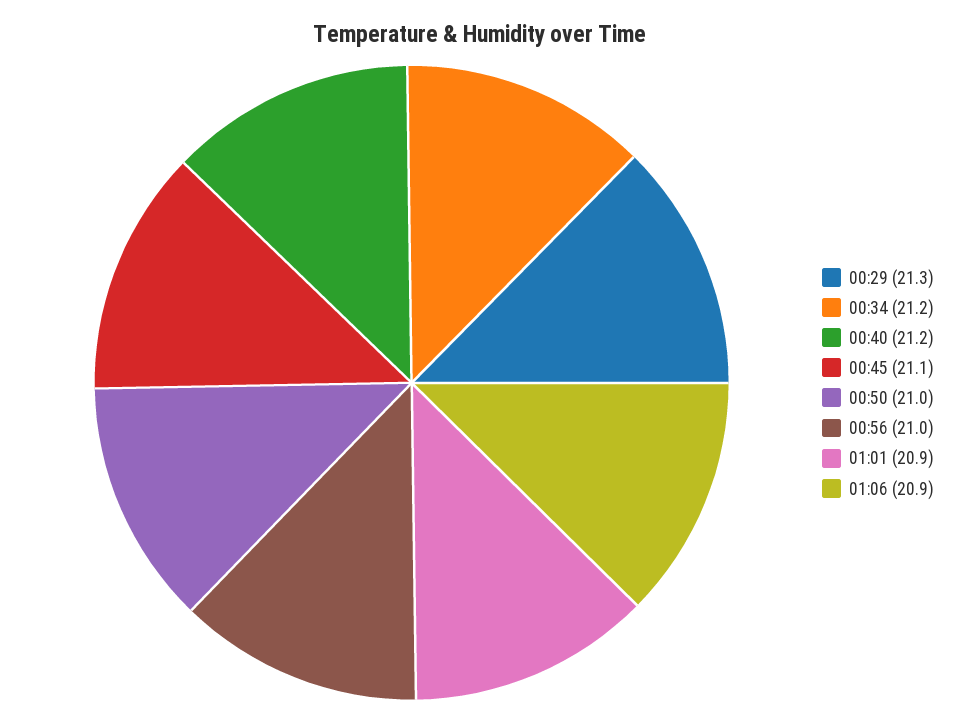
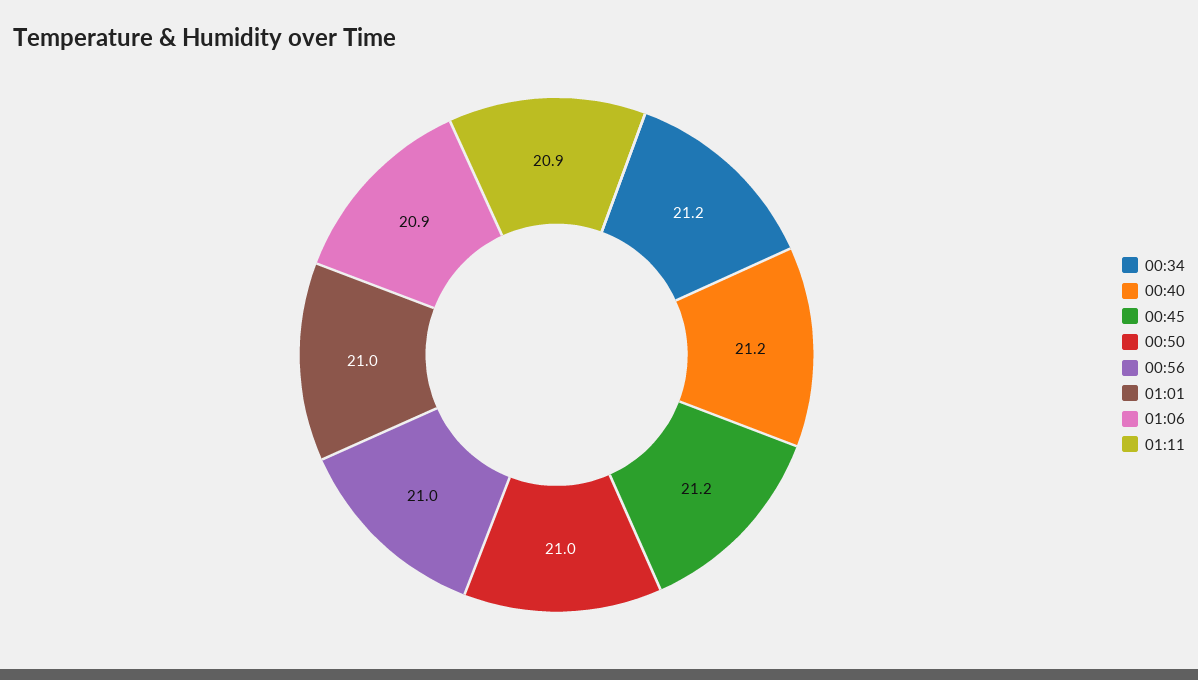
00:29: 21.3 -> none
00:45: 21.1 -> 21.2
01:01: 20.9 -> 21
01:11: none -> 20.9

